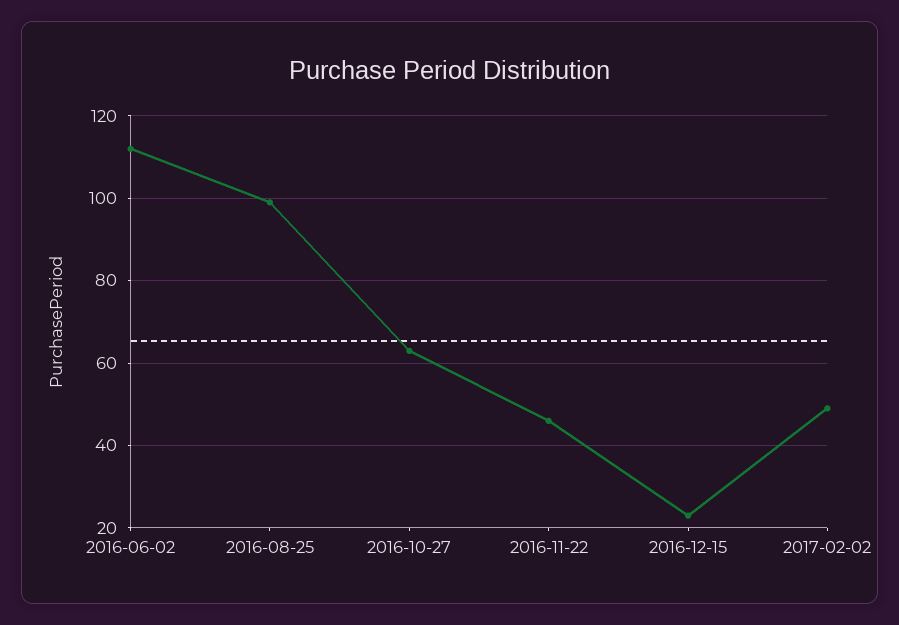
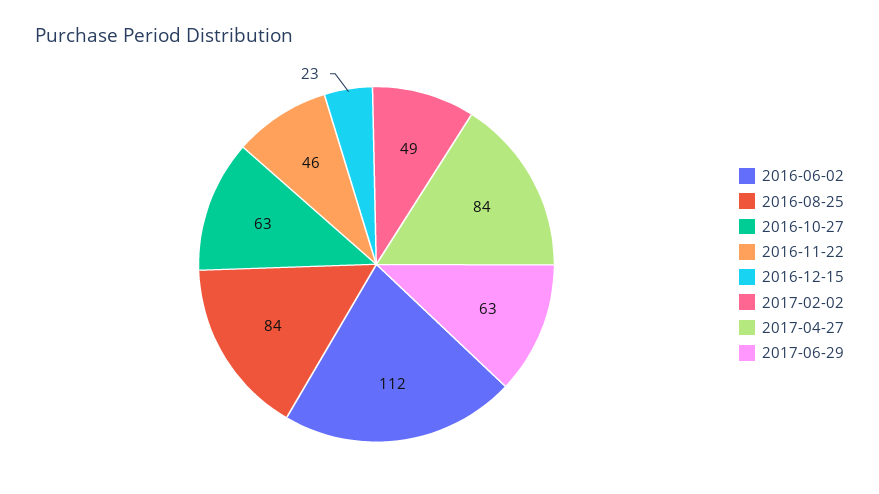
2016-08-25: 100 -> 84
2017-04-27: none -> 84
2017-06-29: none -> 63

